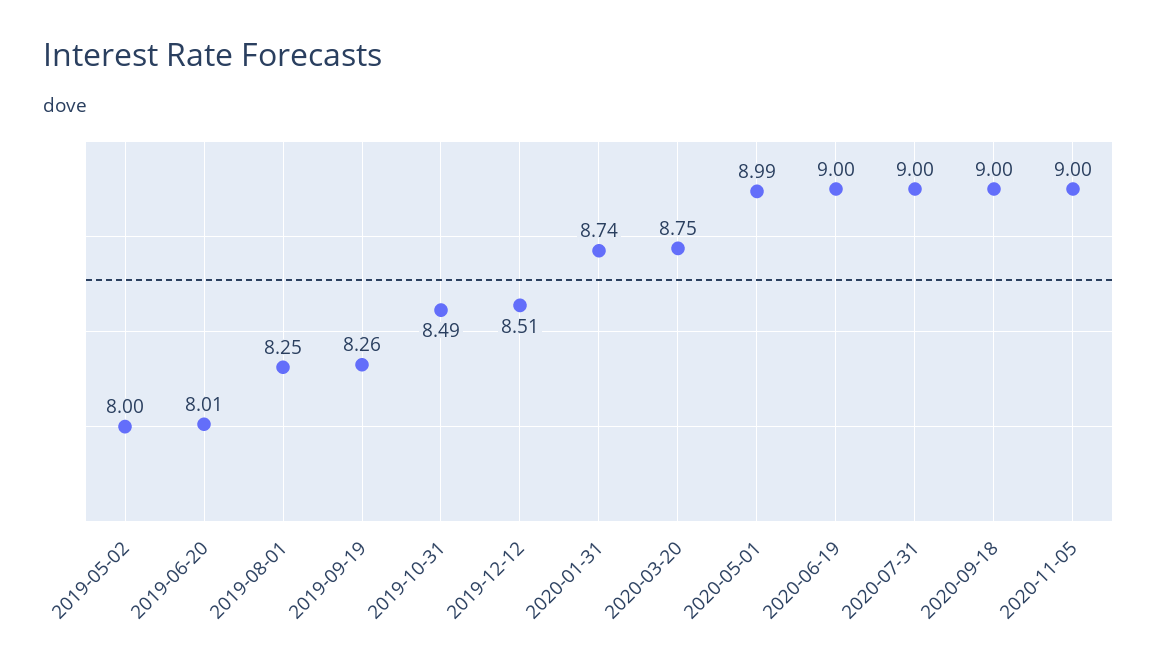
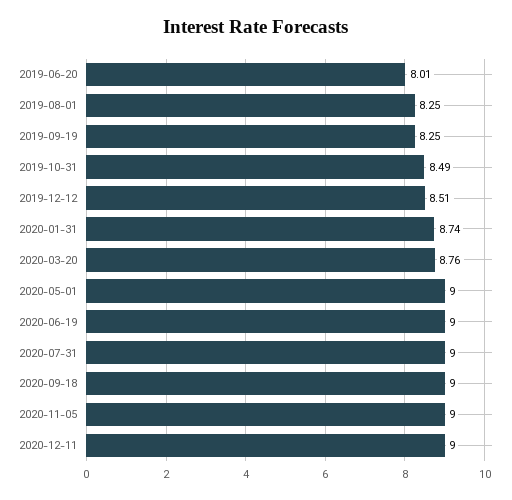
2019-05-02: 8 -> none
2019-09-19: 8.26 -> 8.25
2020-03-20: 8.75 -> 8.76
2020-05-01: 8.99 -> 9
2020-12-11: none -> 9

